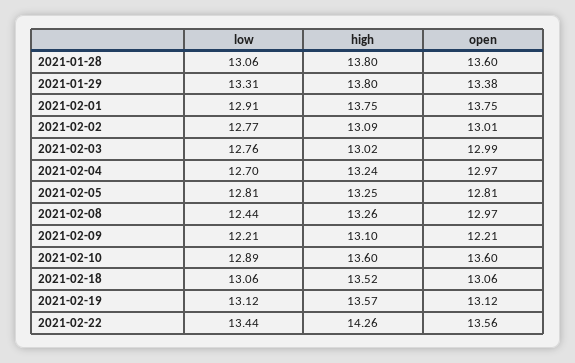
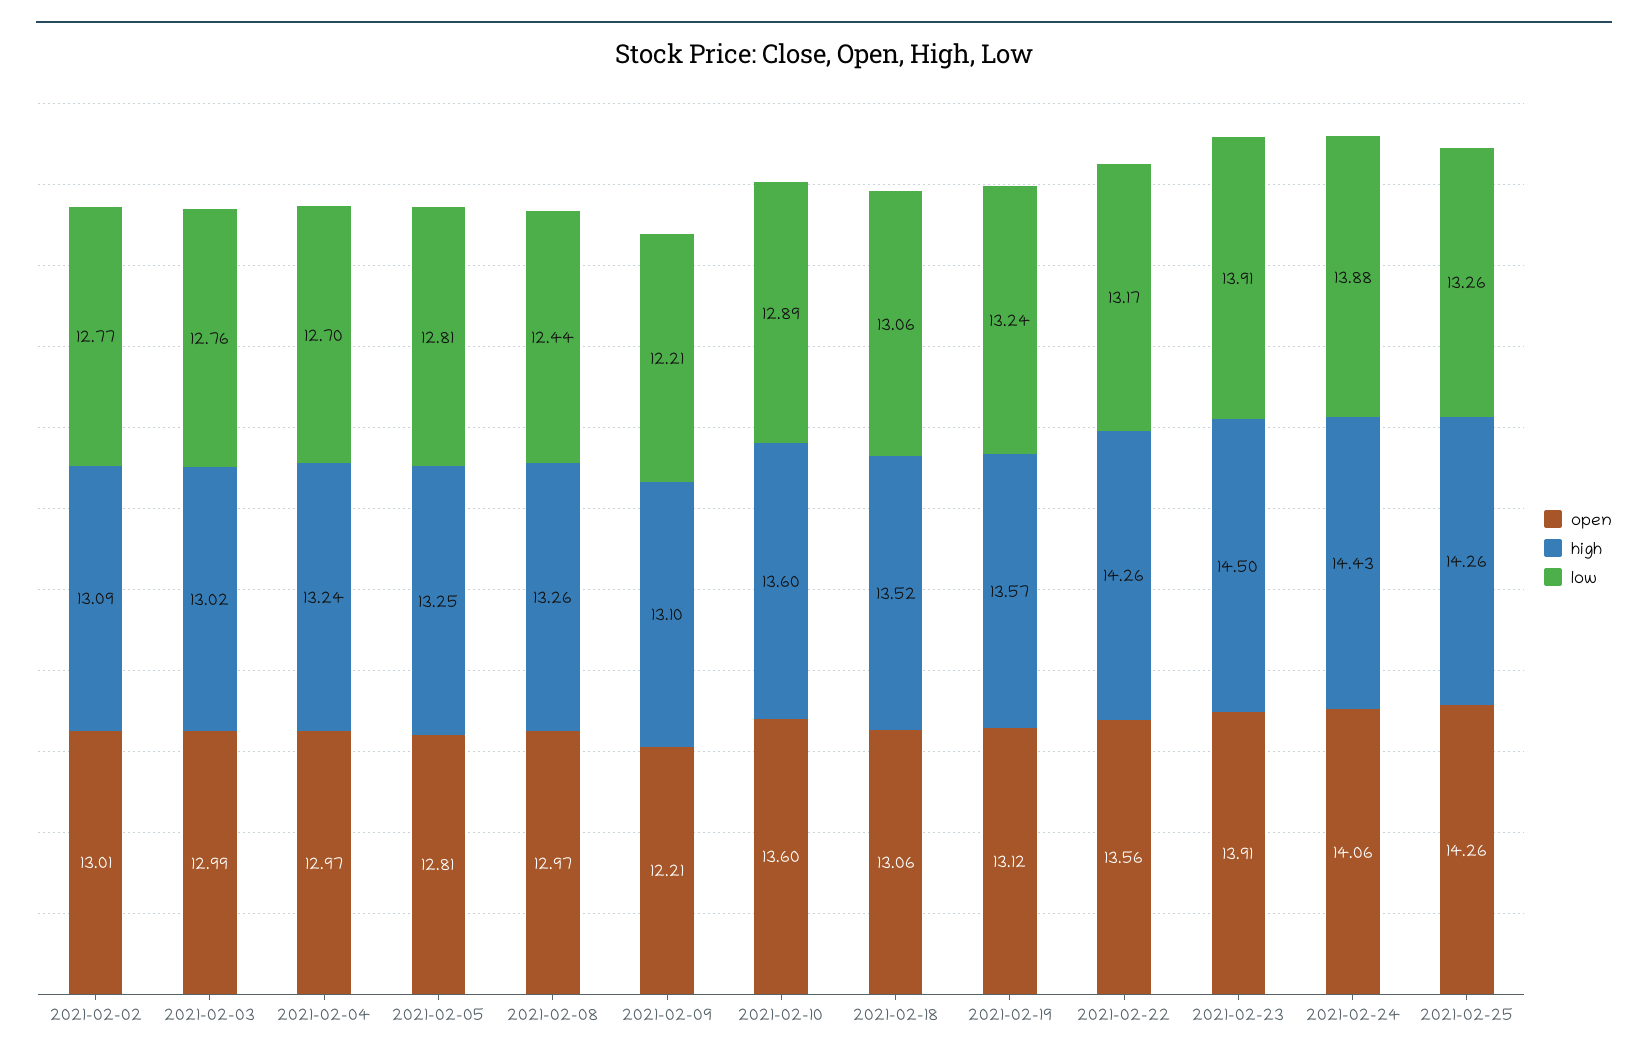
low, 2021-01-28: 13.06 -> none
high, 2021-01-28: 13.8 -> none
open, 2021-01-28: 13.6 -> none
low, 2021-01-29: 13.31 -> none
high, 2021-01-29: 13.8 -> none
open, 2021-01-29: 13.38 -> none
low, 2021-02-01: 12.91 -> none
high, 2021-02-01: 13.75 -> none
open, 2021-02-01: 13.75 -> none
low, 2021-02-19: 13.12 -> 13.24
low, 2021-02-22: 13.44 -> 13.17
open, 2021-02-23: none -> 13.91
high, 2021-02-23: none -> 14.5
low, 2021-02-23: none -> 13.91
open, 2021-02-24: none -> 14.06
high, 2021-02-24: none -> 14.43
low, 2021-02-24: none -> 13.88
open, 2021-02-25: none -> 14.26
high, 2021-02-25: none -> 14.26
low, 2021-02-25: none -> 13.26

